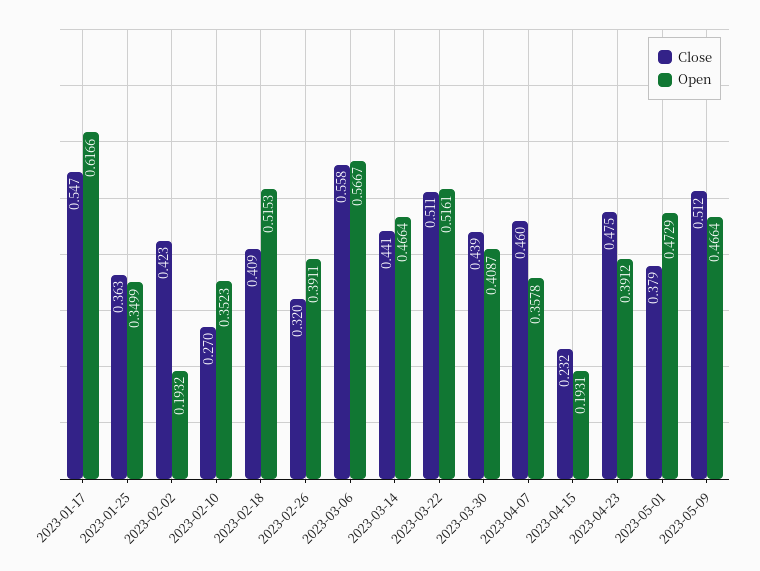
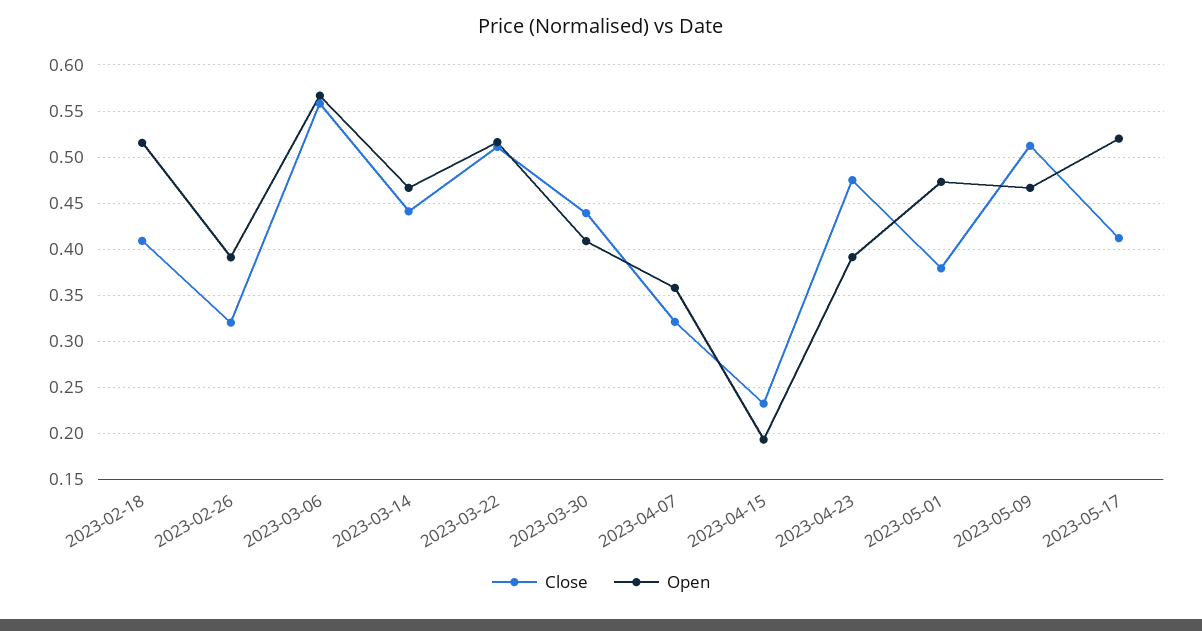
Close, 2023-01-17: 0.547 -> none
Open, 2023-01-17: 0.6166 -> none
Close, 2023-01-25: 0.363 -> none
Open, 2023-01-25: 0.3499 -> none
Close, 2023-02-02: 0.423 -> none
Open, 2023-02-02: 0.1932 -> none
Close, 2023-02-10: 0.27 -> none
Open, 2023-02-10: 0.3523 -> none
Close, 2023-04-07: 0.46 -> 0.32
Close, 2023-05-17: none -> 0.41
Open, 2023-05-17: none -> 0.52

